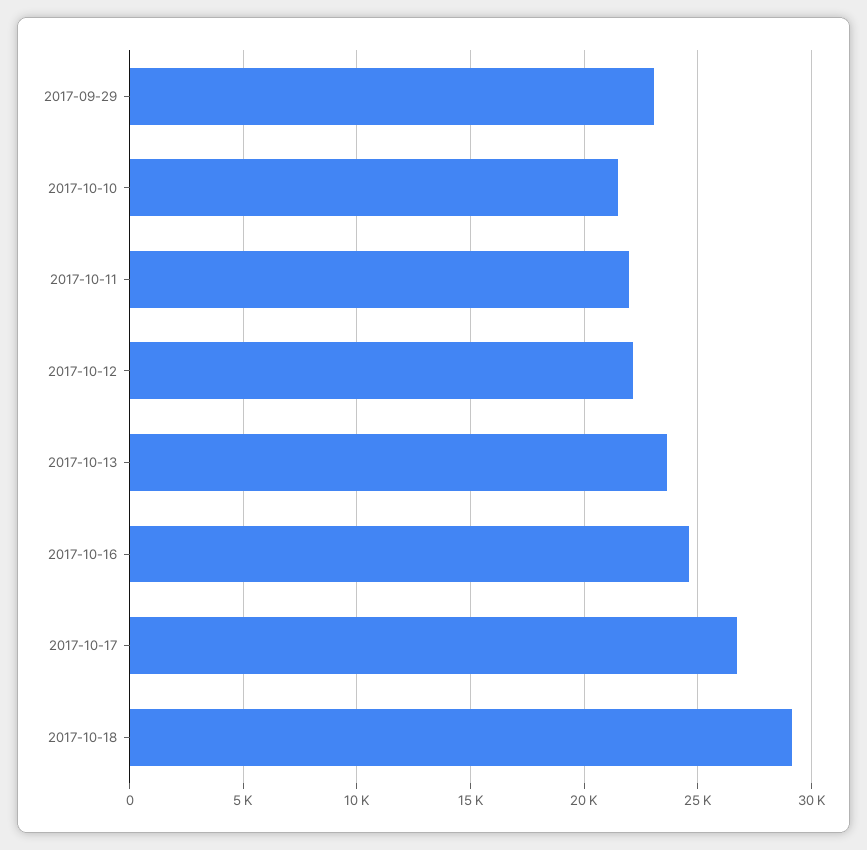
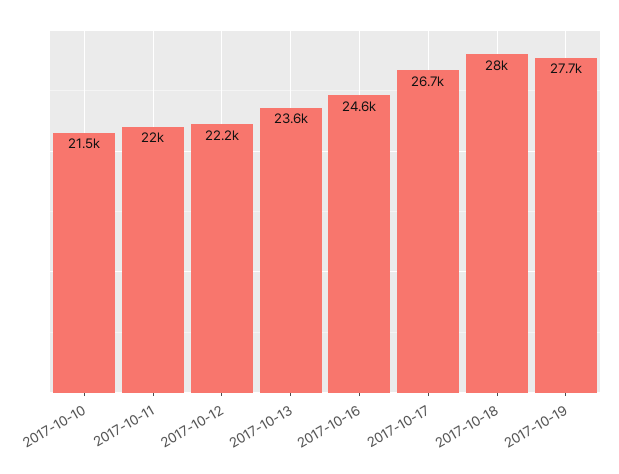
2017-09-29: 23000 -> none
2017-10-18: 29000 -> 28000
2017-10-19: none -> 27700

